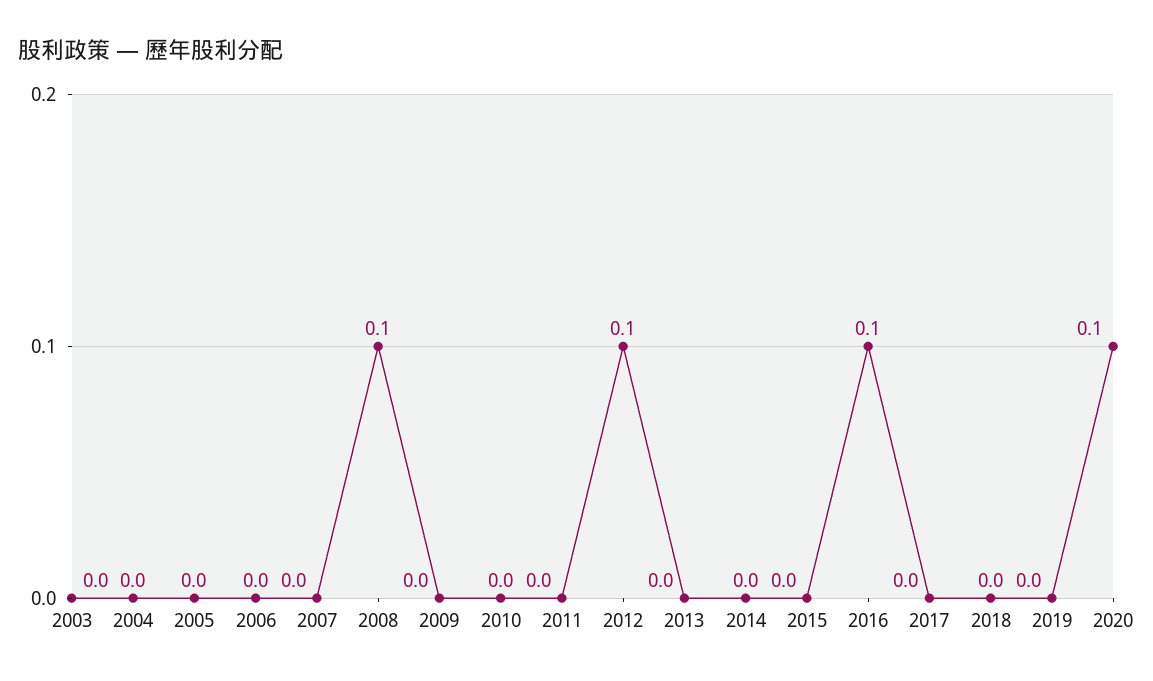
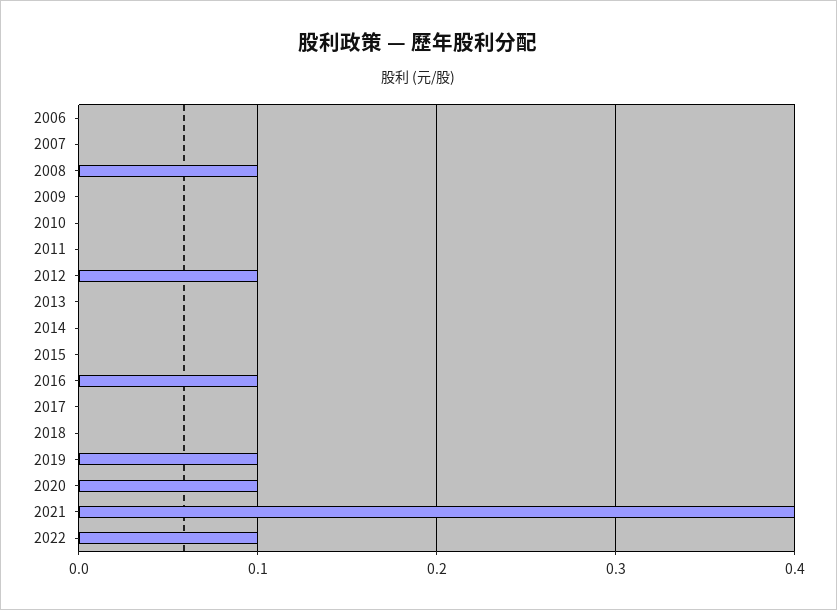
2003: 0 -> none
2004: 0 -> none
2005: 0 -> none
2019: 0 -> 0.1
2021: none -> 0.4
2022: none -> 0.1

